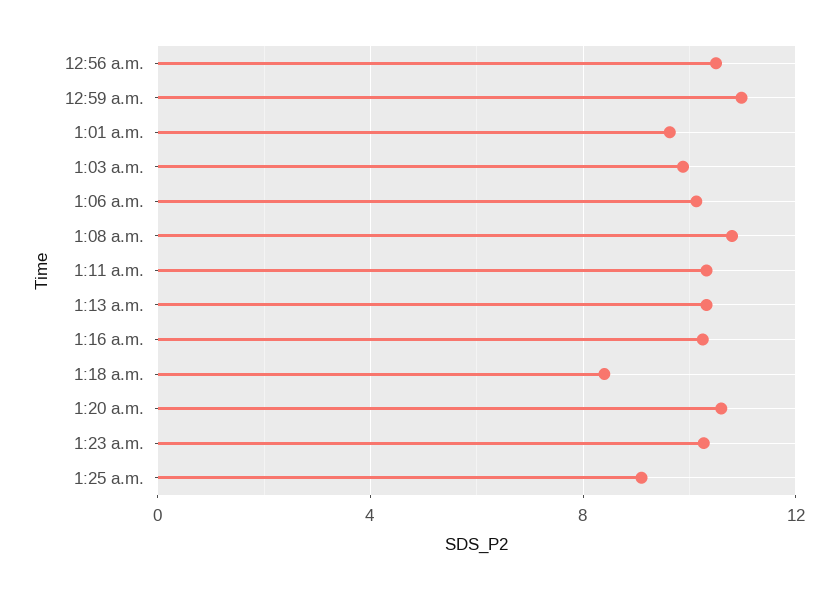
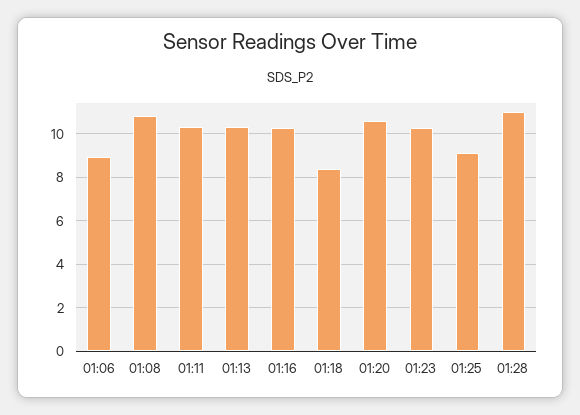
12:56 a.m.: 10.5 -> none
12:59 a.m.: 11 -> none
1:01 a.m.: 9.5 -> none
1:03 a.m.: 10 -> none
1:06 a.m.: 10 -> 9
01:28: none -> 11

